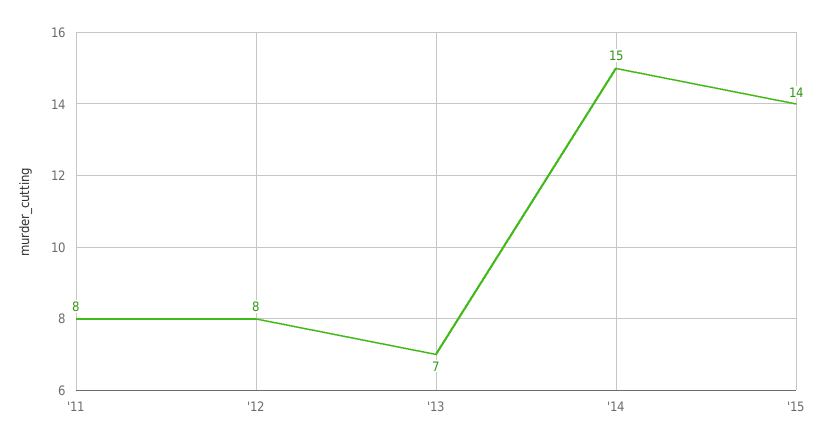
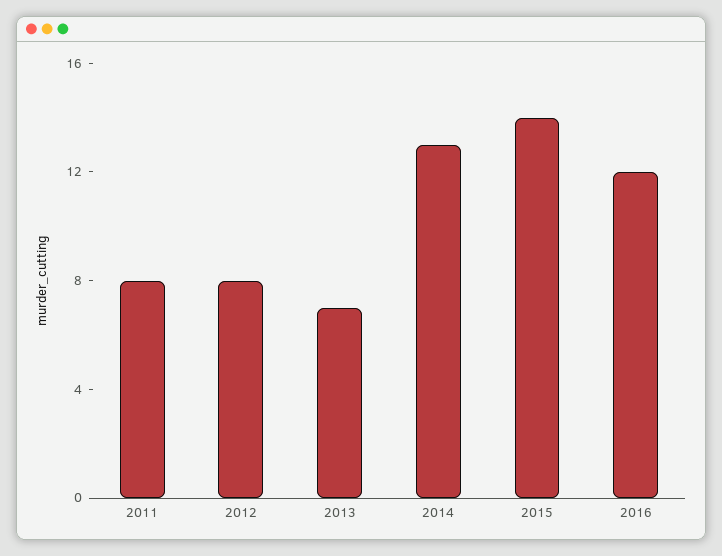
'14: 15 -> 13
2016: none -> 12

